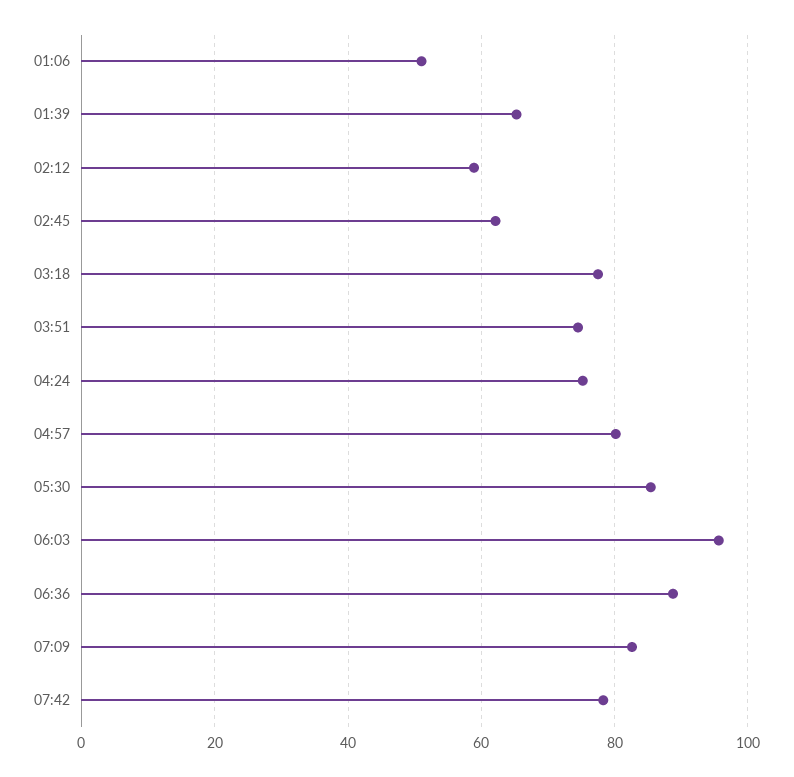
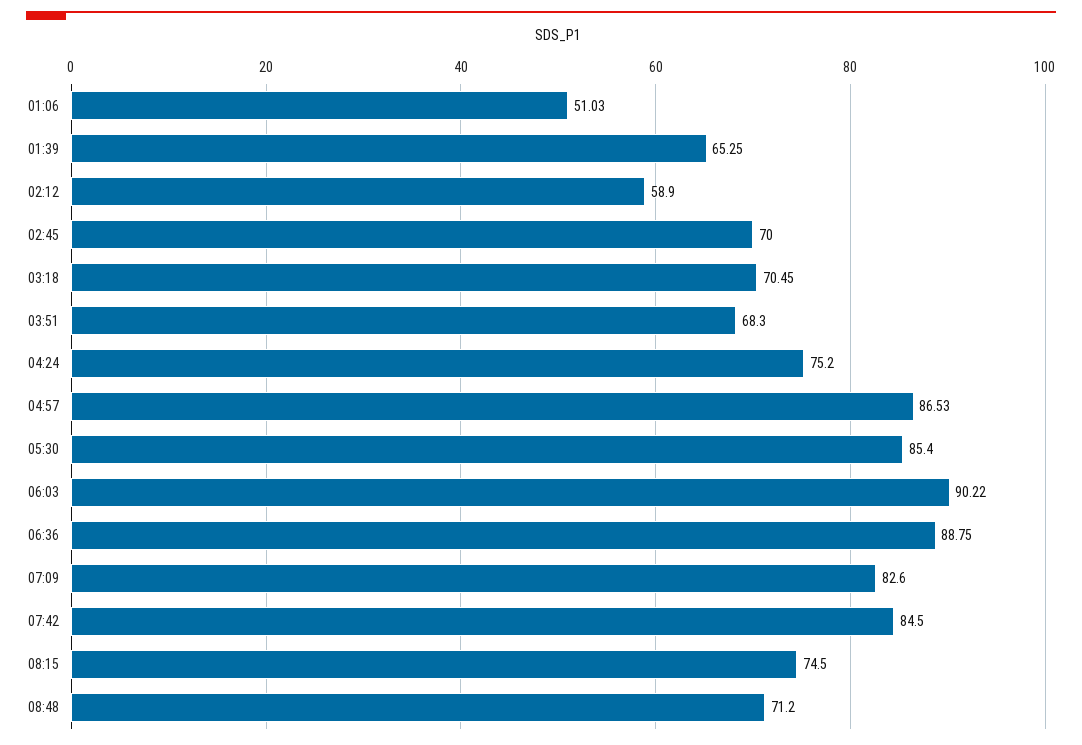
02:45: 62 -> 70
03:18: 78 -> 70.45
03:51: 74 -> 68.3
04:57: 80 -> 86.53
06:03: 96 -> 90.22
07:42: 78 -> 84.5
08:15: none -> 74.5
08:48: none -> 71.2

